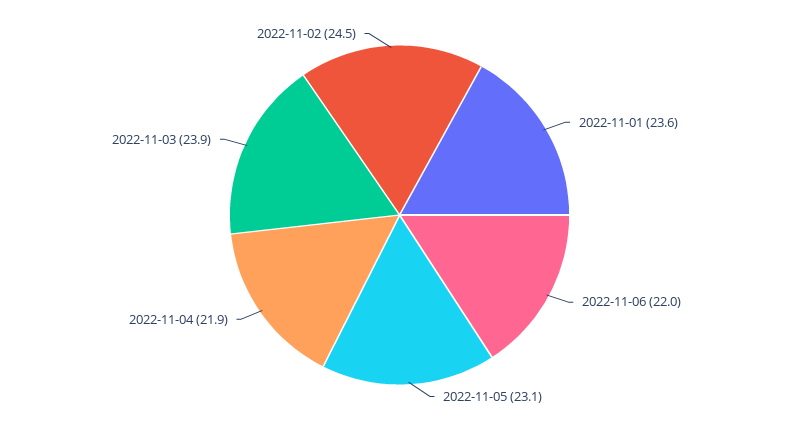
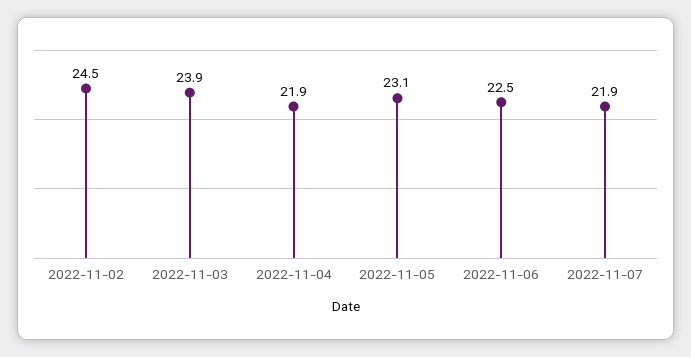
2022-11-01: 23.6 -> none
2022-11-06: 22 -> 22.5
2022-11-07: none -> 21.9

